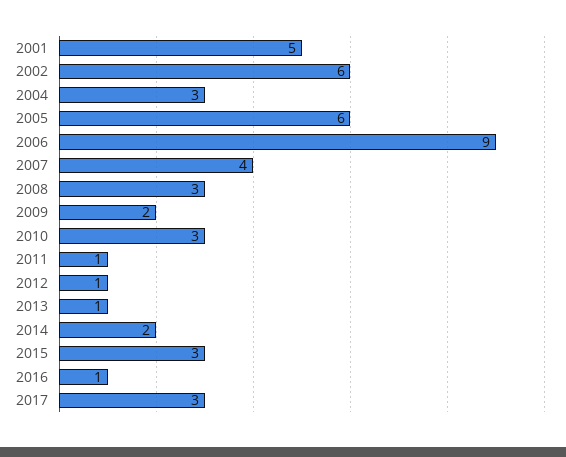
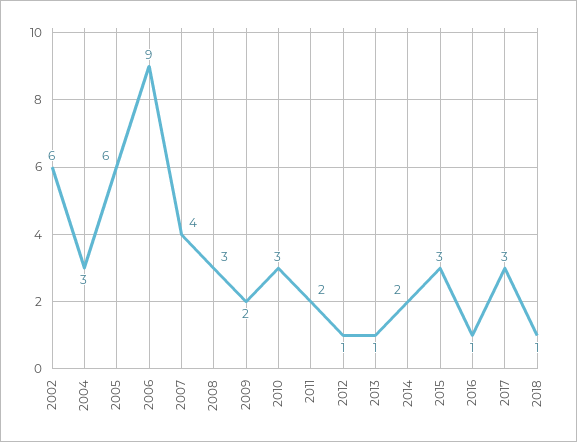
2001: 5 -> none
2011: 1 -> 2
2018: none -> 1

